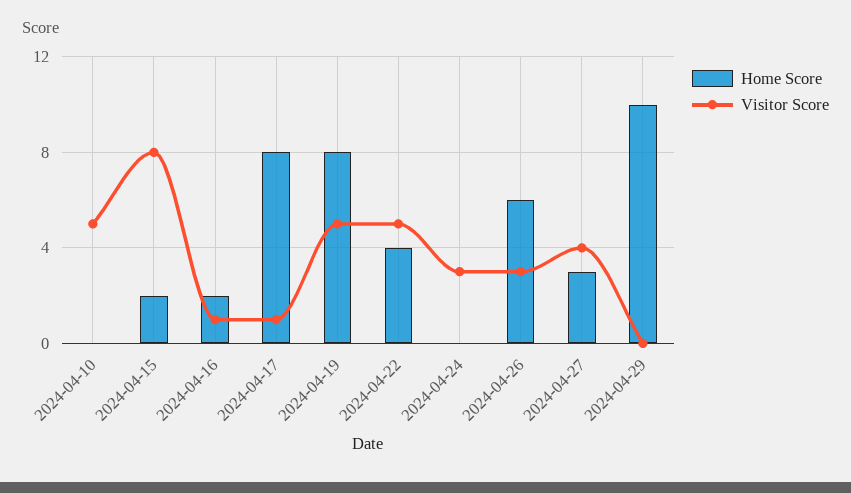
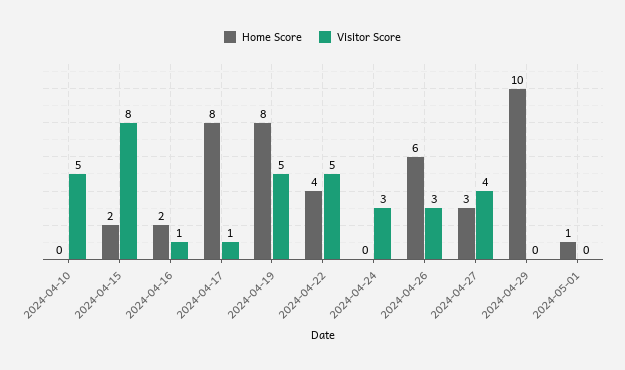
Home Score, 2024-05-01: none -> 1
Visitor Score, 2024-05-01: none -> 0

